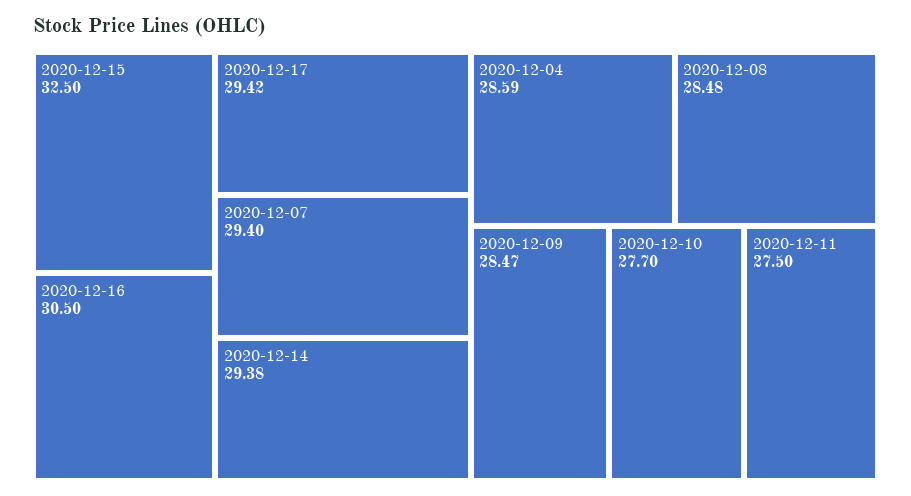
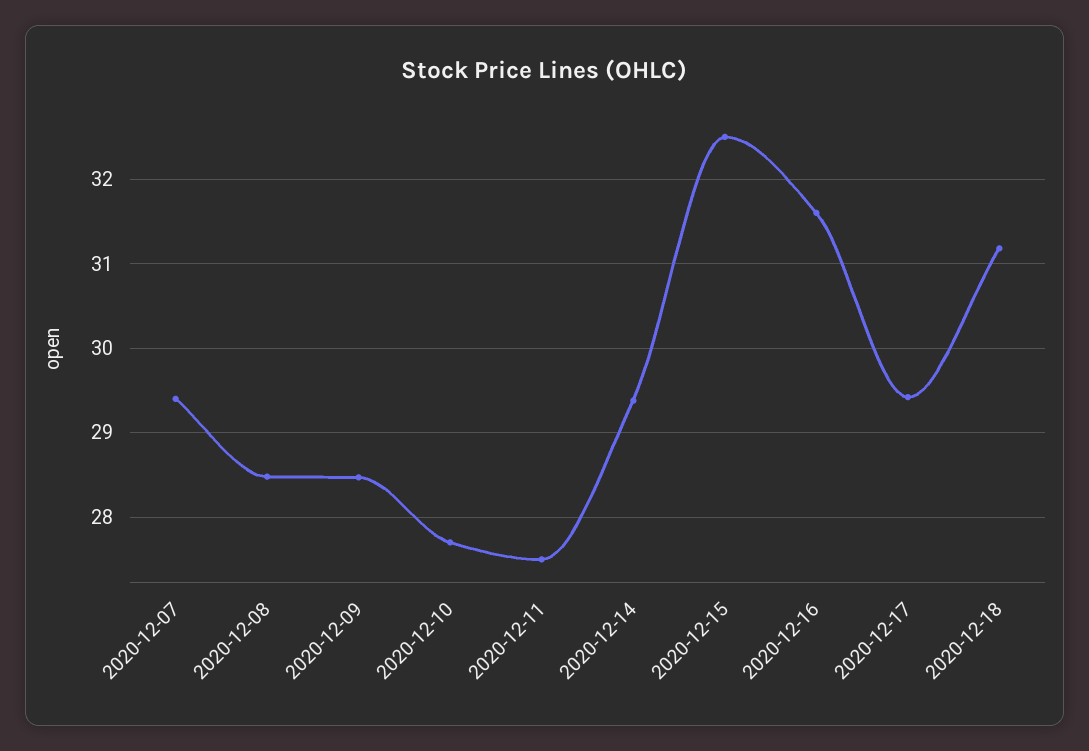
2020-12-16: 30.5 -> 31.6
2020-12-04: 28.59 -> none
2020-12-18: none -> 31.2

